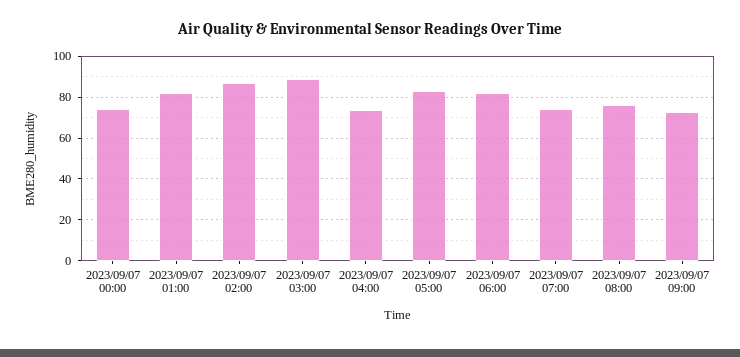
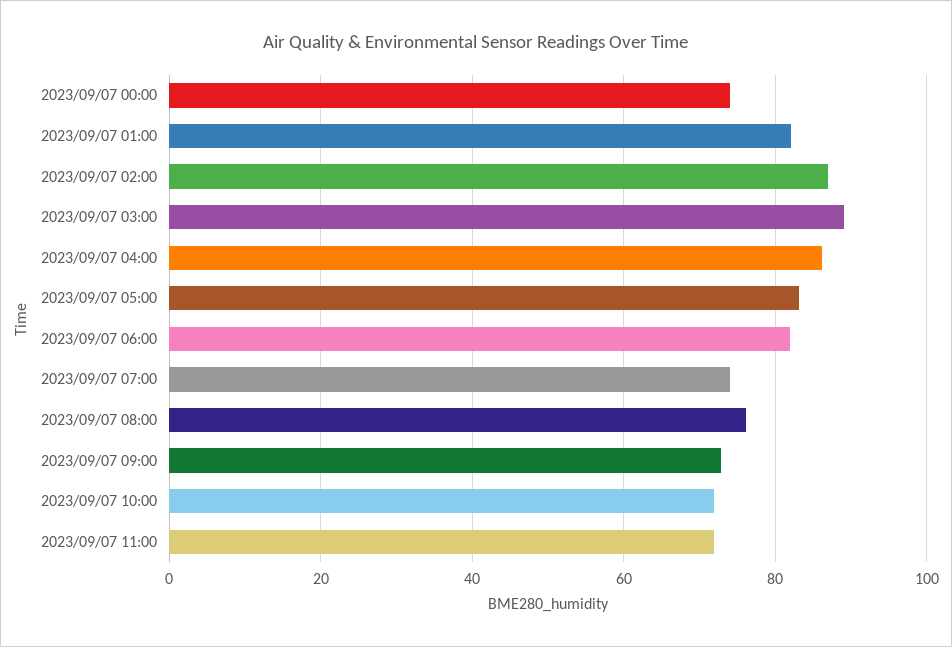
2023/09/07 04:00: 75 -> 86
2023/09/07 10:00: none -> 72
2023/09/07 11:00: none -> 72

